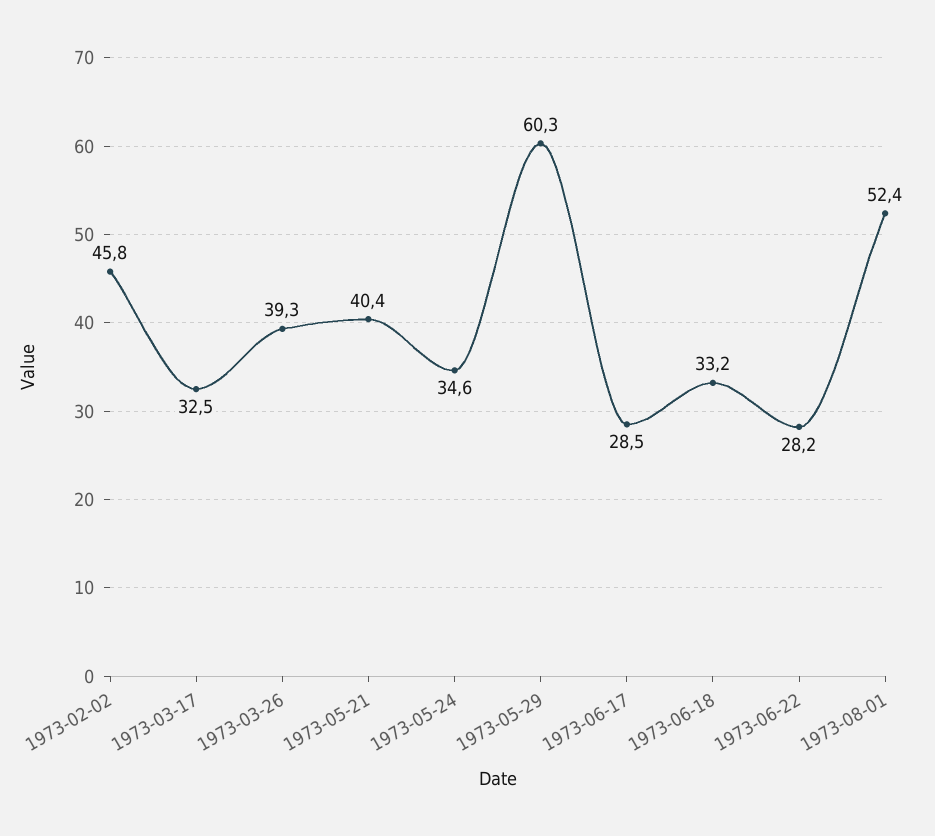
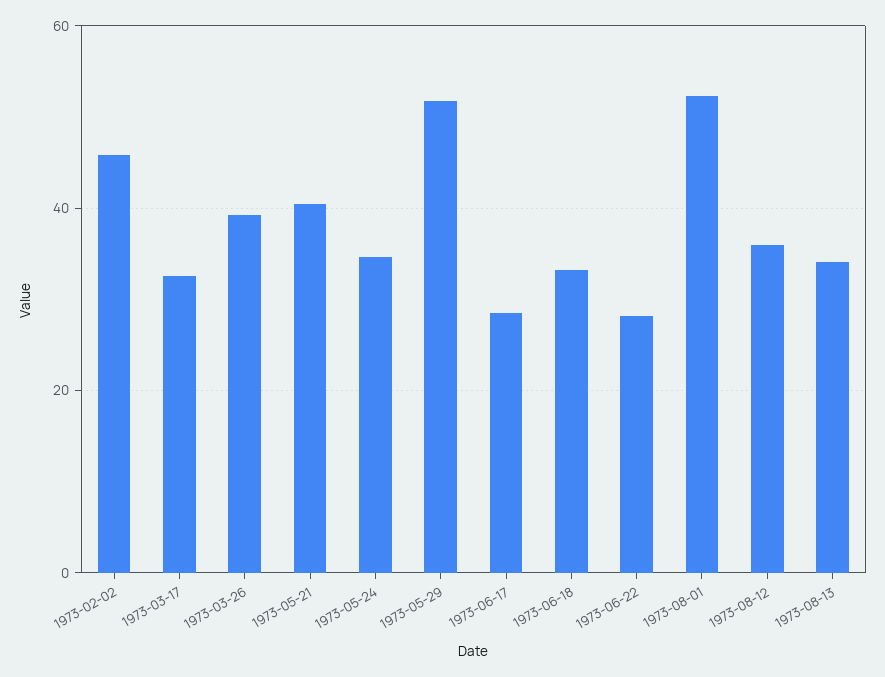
1973-05-29: 60.3 -> 52
1973-08-12: none -> 36
1973-08-13: none -> 34

